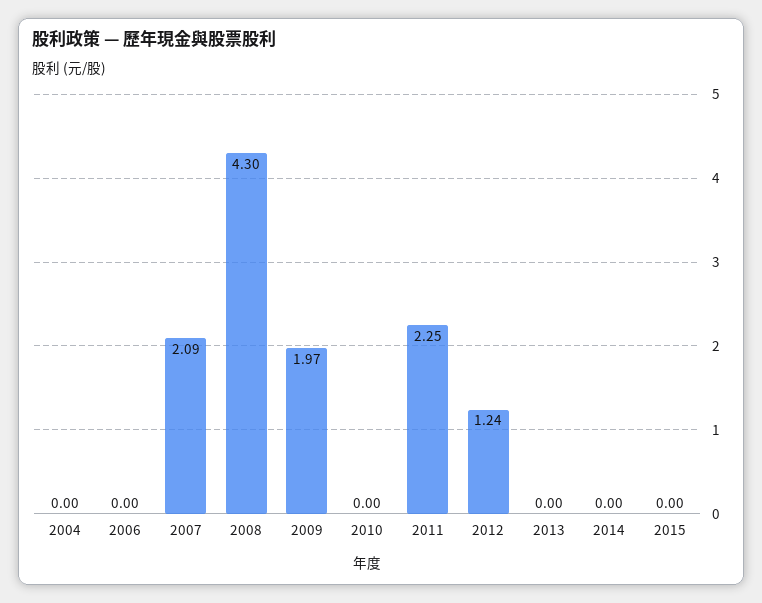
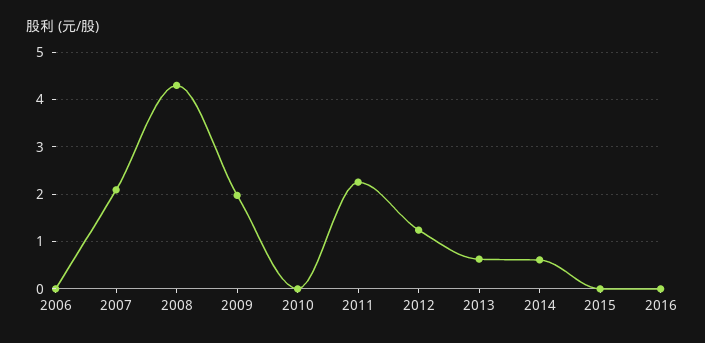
2004: 0 -> none
2013: 0 -> 0.6
2014: 0 -> 0.6
2016: none -> 0

